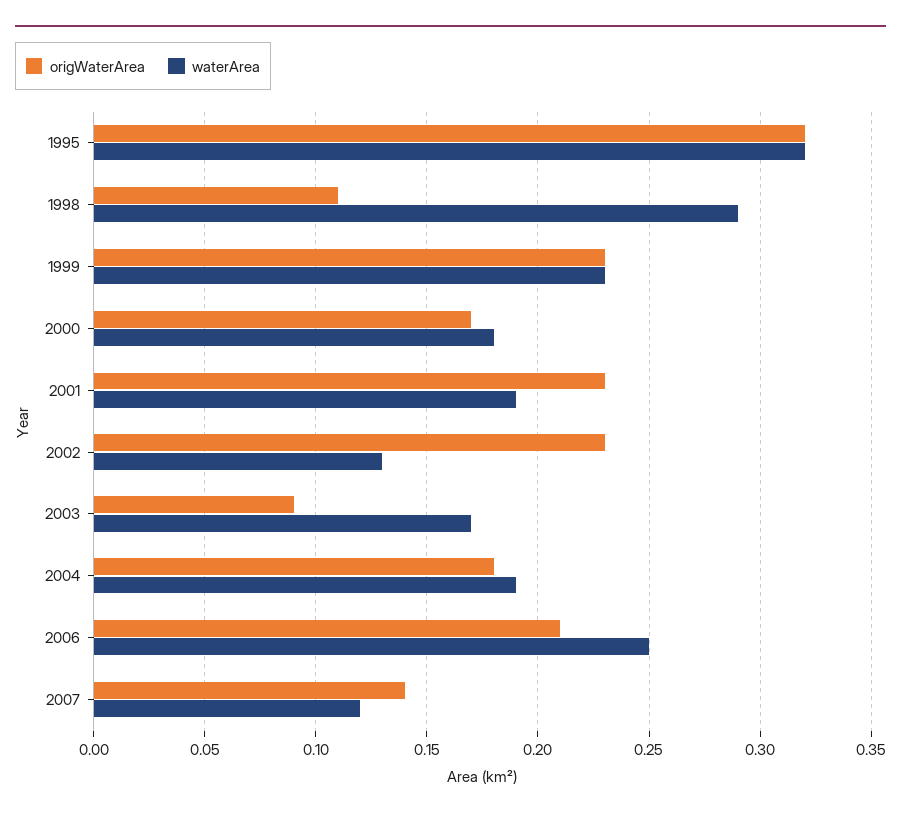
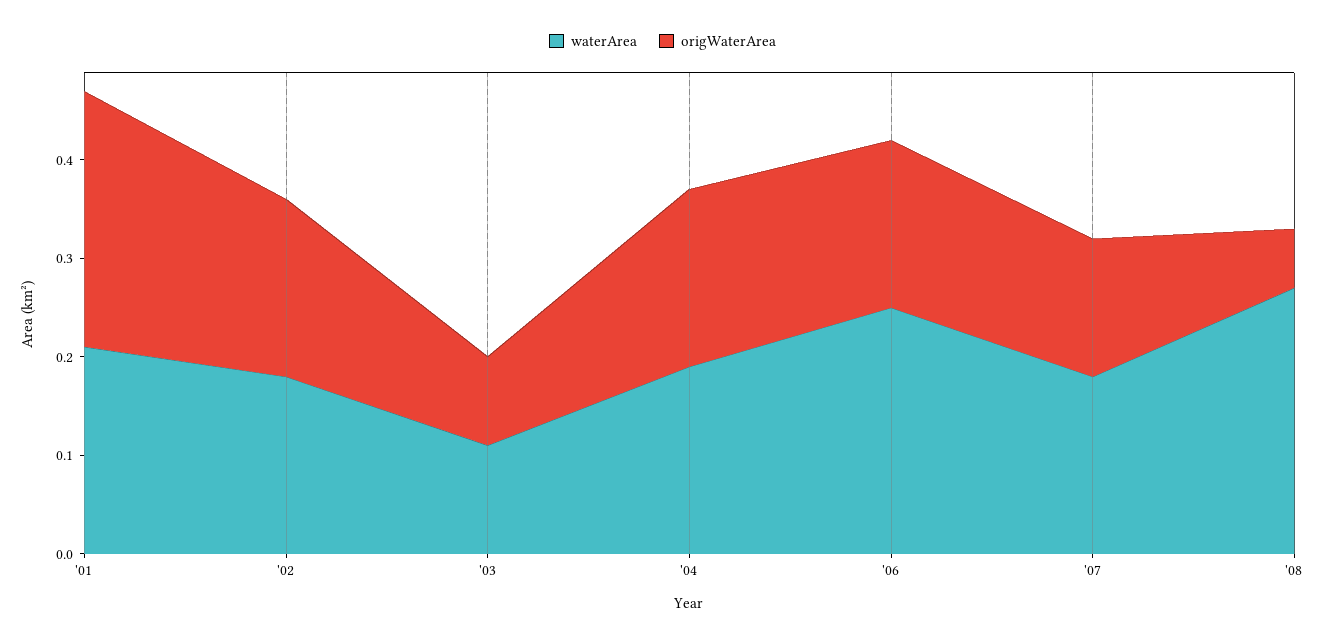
origWaterArea, 1995: 0.32 -> none
waterArea, 1995: 0.32 -> none
origWaterArea, 1998: 0.11 -> none
waterArea, 1998: 0.29 -> none
origWaterArea, 1999: 0.23 -> none
waterArea, 1999: 0.23 -> none
origWaterArea, 2000: 0.17 -> none
waterArea, 2000: 0.18 -> none
origWaterArea, 2001: 0.23 -> 0.26
waterArea, 2001: 0.19 -> 0.21
origWaterArea, 2002: 0.23 -> 0.18
waterArea, 2002: 0.13 -> 0.18
waterArea, 2003: 0.17 -> 0.11
origWaterArea, 2006: 0.21 -> 0.17
waterArea, 2007: 0.12 -> 0.18
waterArea, '08: none -> 0.27
origWaterArea, '08: none -> 0.06

